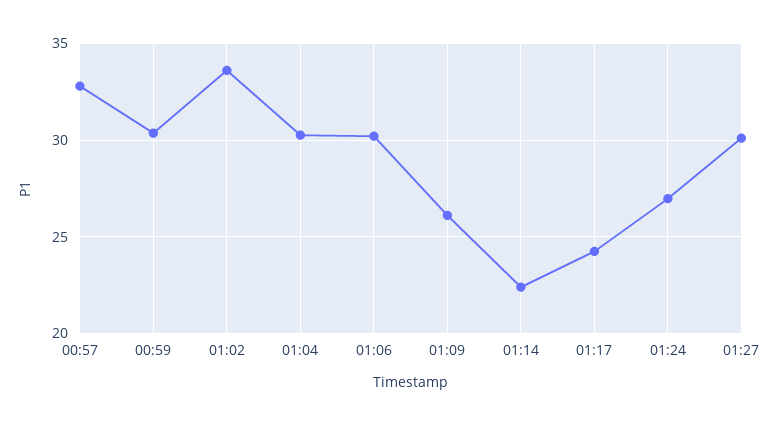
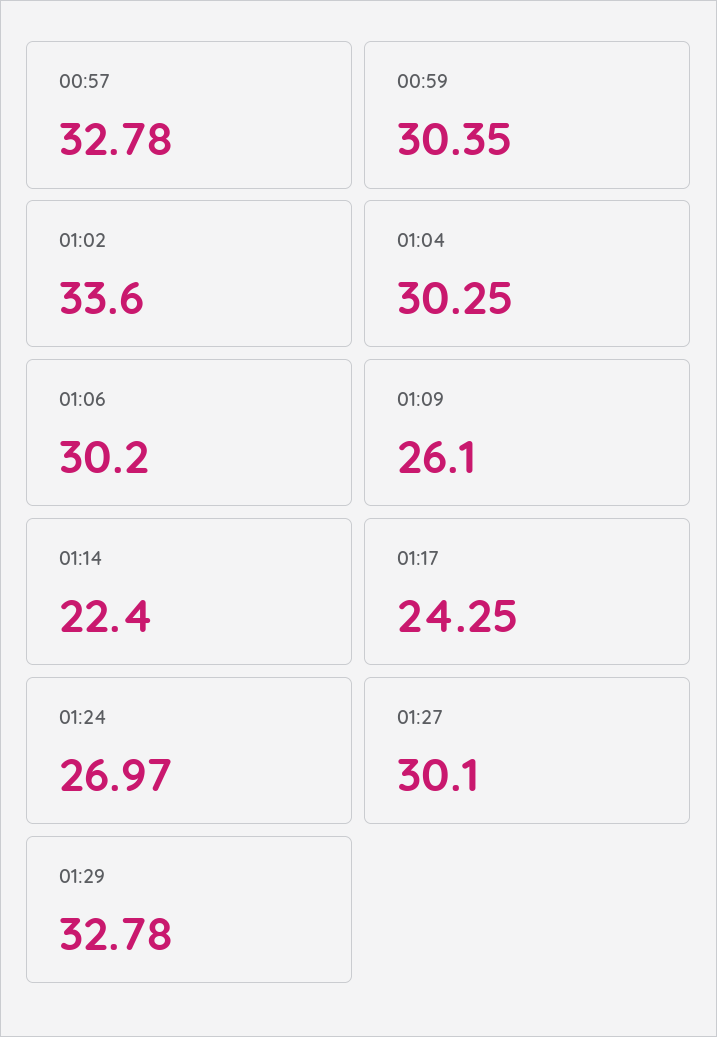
01:29: none -> 32.78

